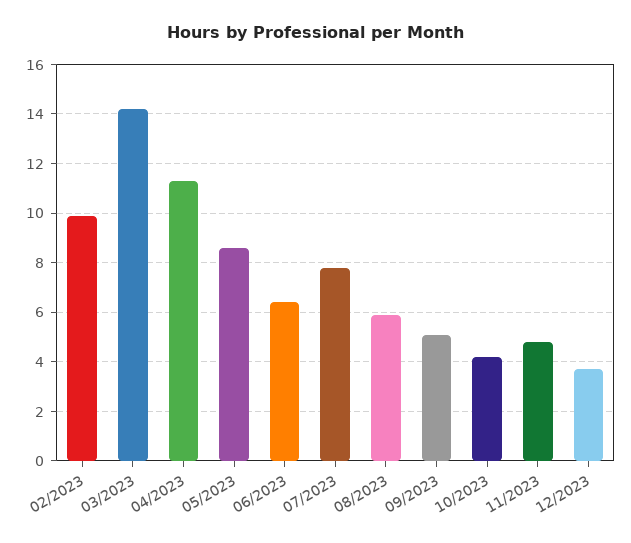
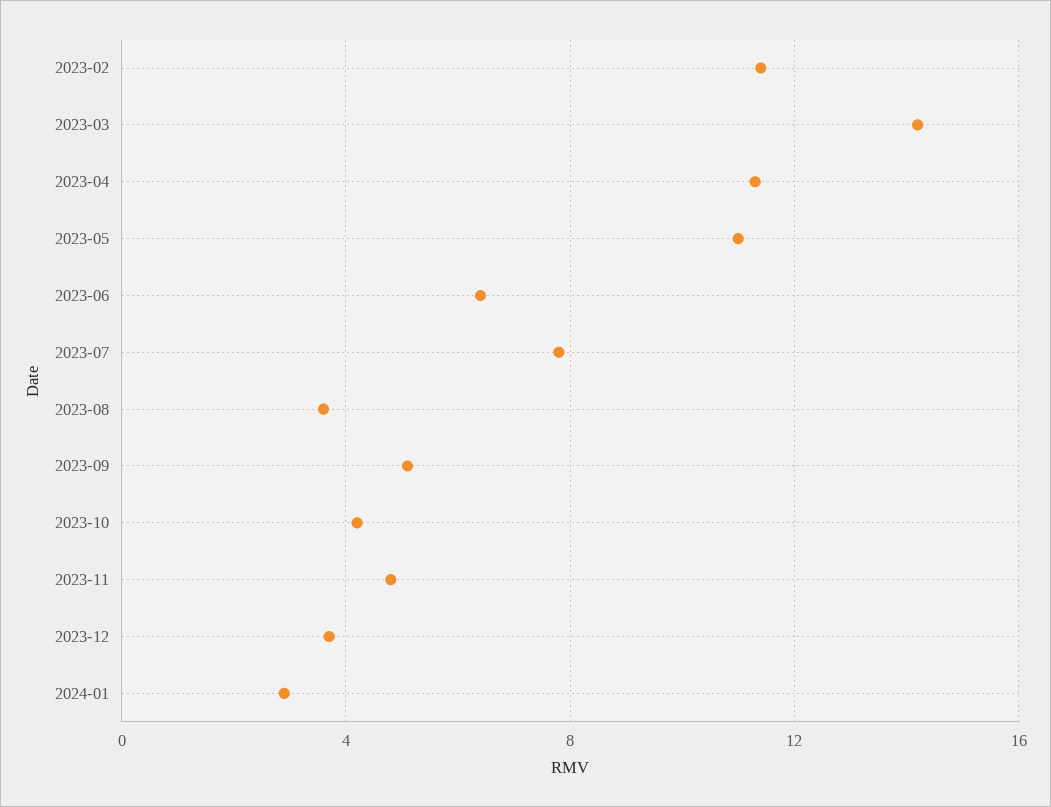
02/2023: 10 -> 11.5
05/2023: 8.5 -> 11
08/2023: 6 -> 3.5
2024-01: none -> 3

